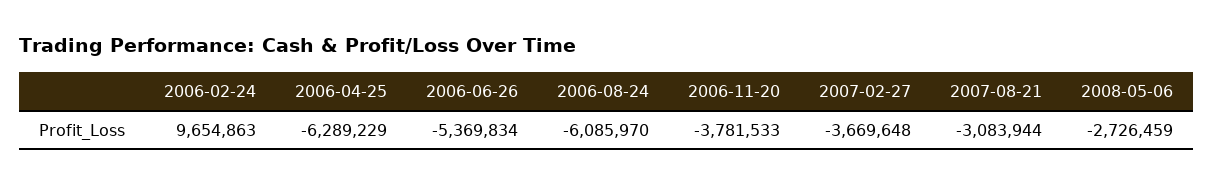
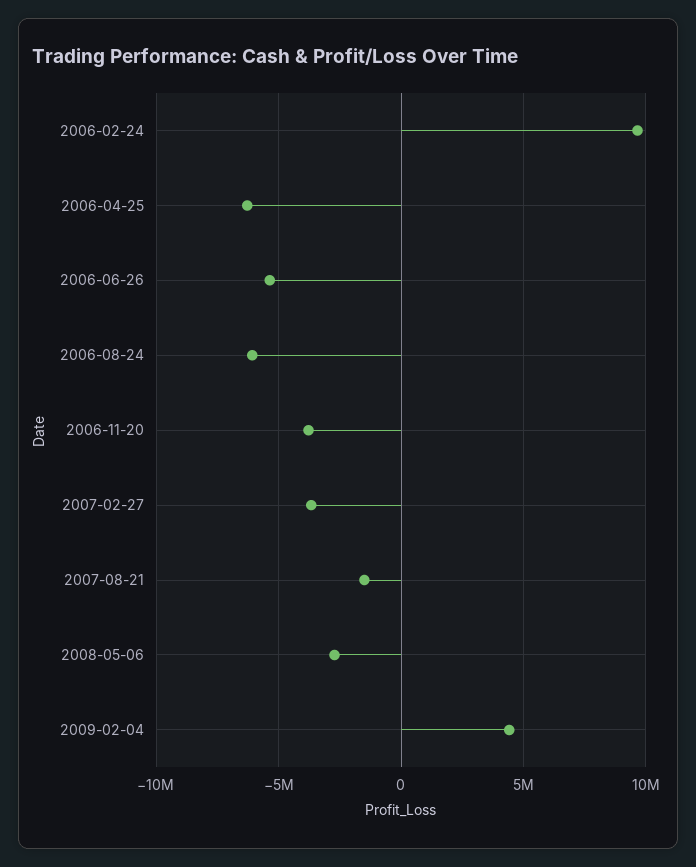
2007-08-21: -3083944 -> -1500000
2009-02-04: none -> 4500000

